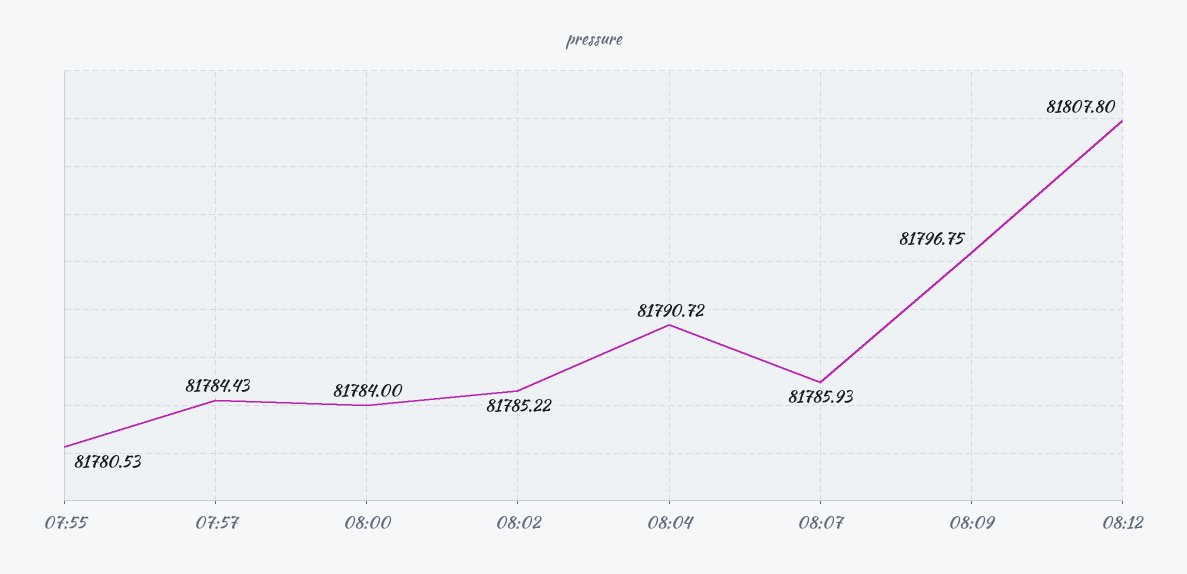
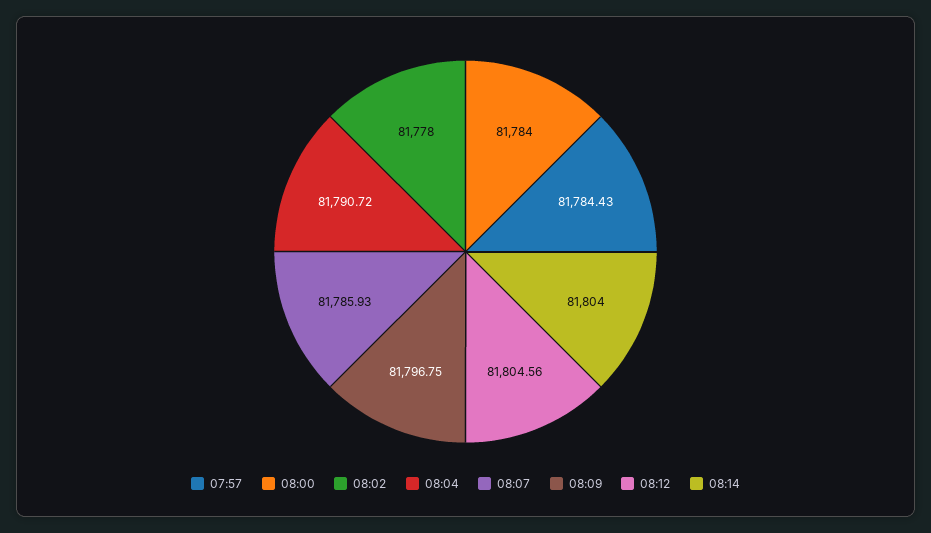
07:55: 81780.53 -> none
08:02: 81785.22 -> 81778
08:12: 81807.8 -> 81804.56
08:14: none -> 81804

